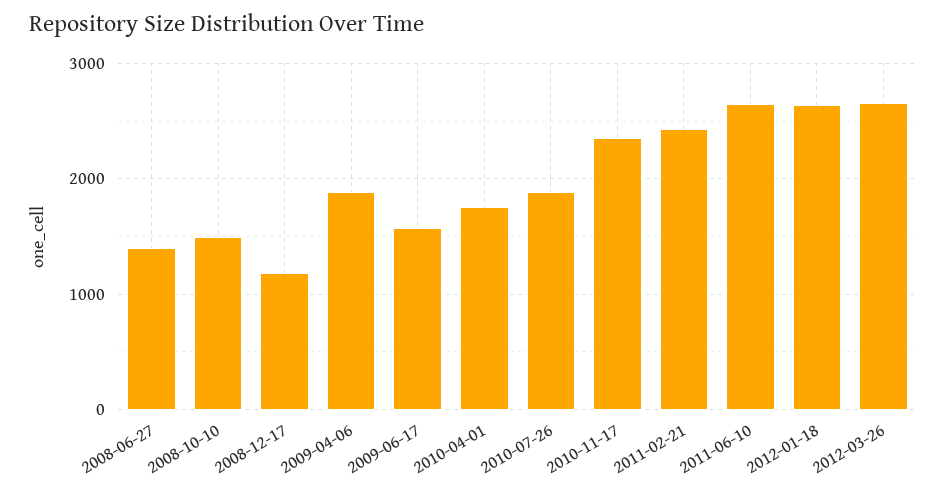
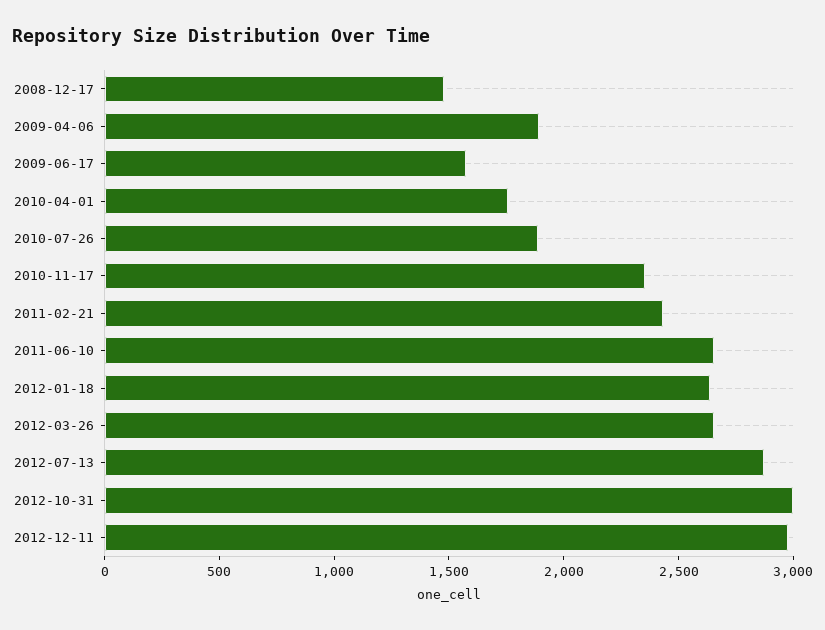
2008-06-27: 1400 -> none
2008-10-10: 1500 -> none
2008-12-17: 1200 -> 1500
2012-07-13: none -> 2900
2012-10-31: none -> 3000
2012-12-11: none -> 3000

